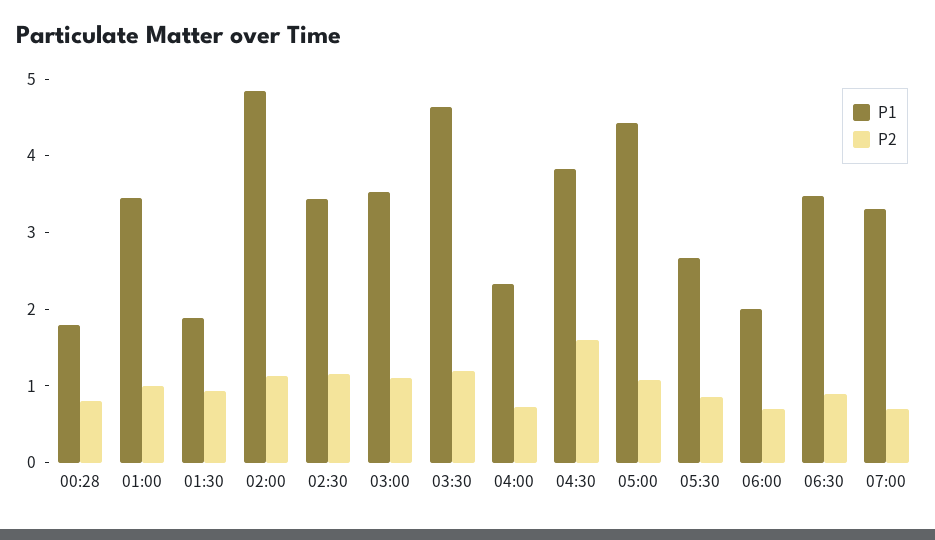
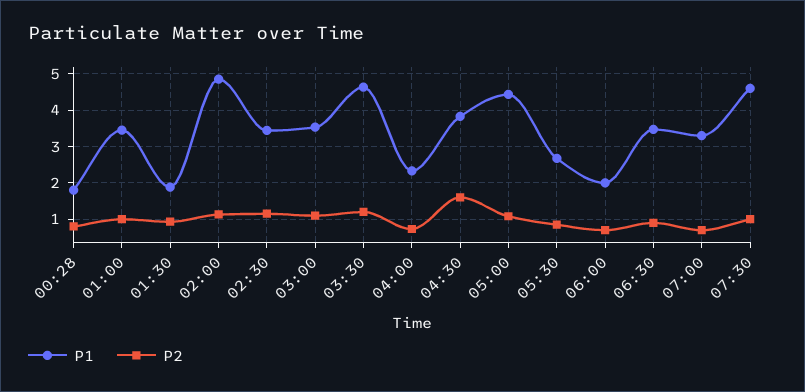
P1, 07:30: none -> 4.6
P2, 07:30: none -> 1

